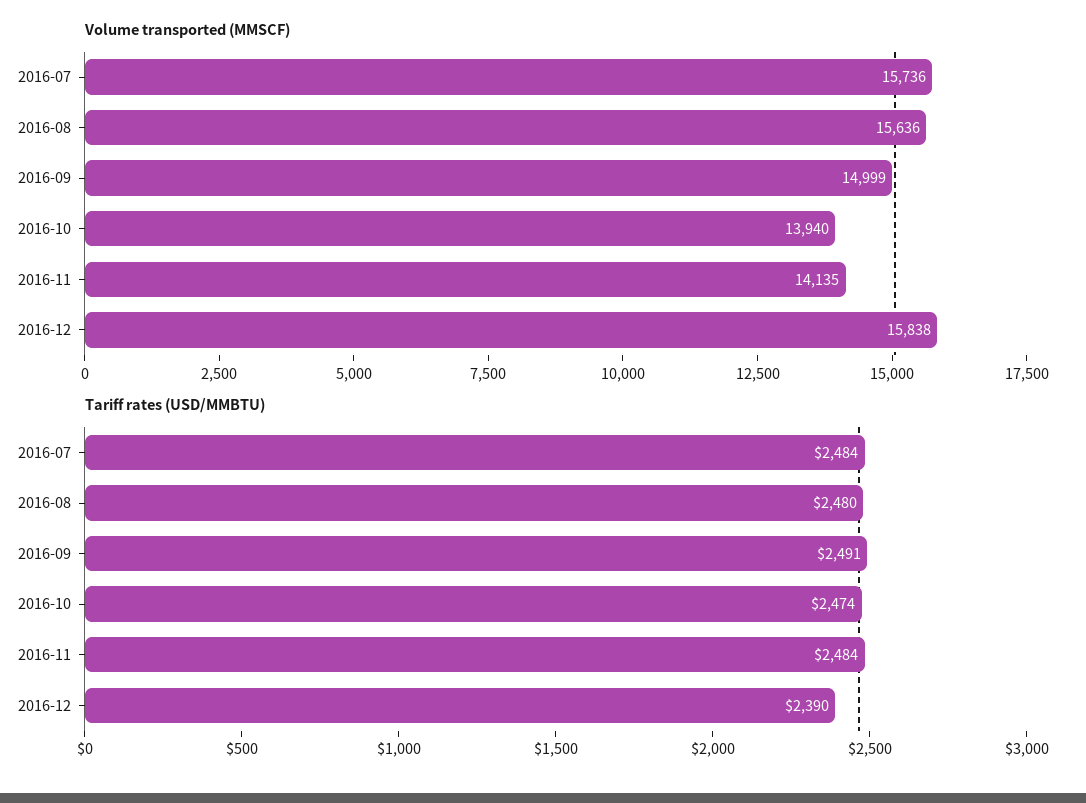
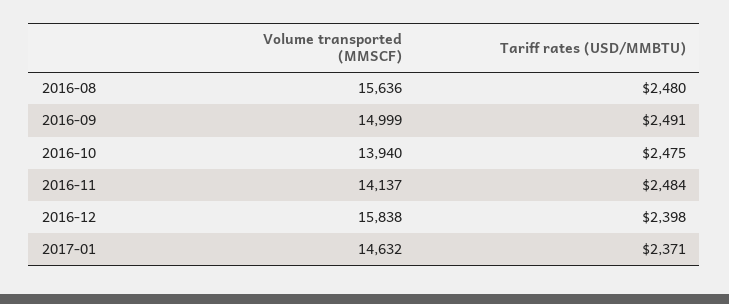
Volume transported (MMSCF), 2016-07: 15736 -> none
Volume transported (MMSCF), 2016-11: 14135 -> 14137
Tariff rates (USD/MMBTU), 2016-07: 2484 -> none
Tariff rates (USD/MMBTU), 2016-10: 2474 -> 2475
Tariff rates (USD/MMBTU), 2016-12: 2390 -> 2398
Volume transported (MMSCF), 2017-01: none -> 14632
Tariff rates (USD/MMBTU), 2017-01: none -> 2371

